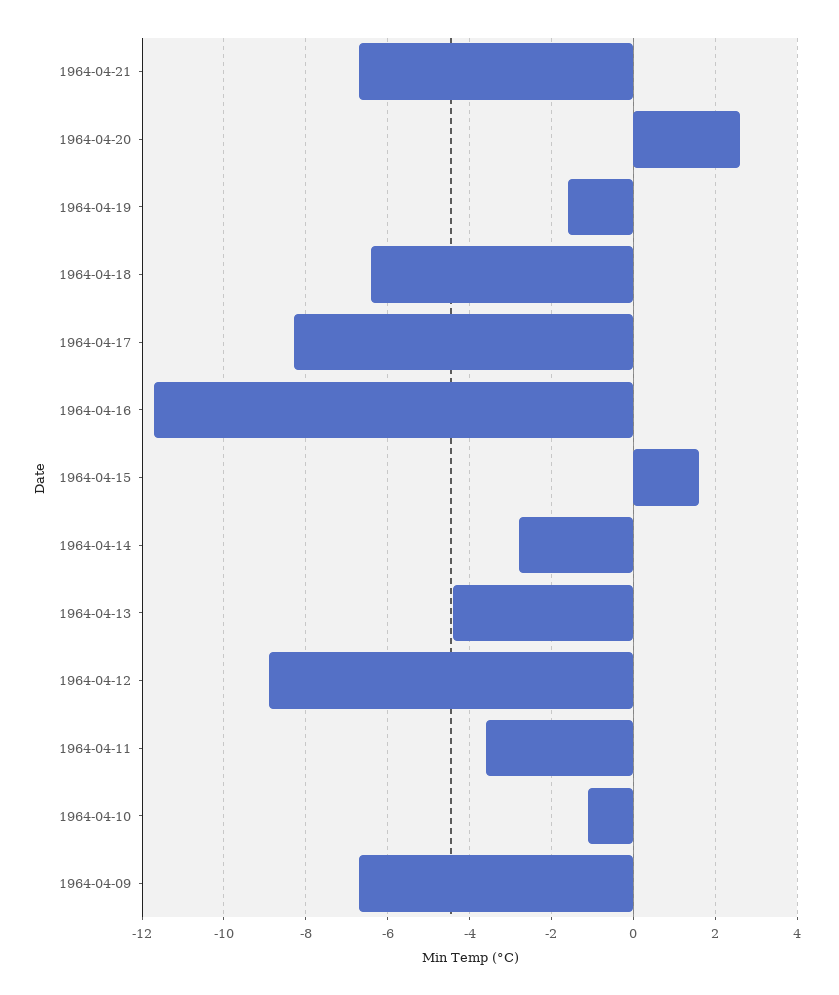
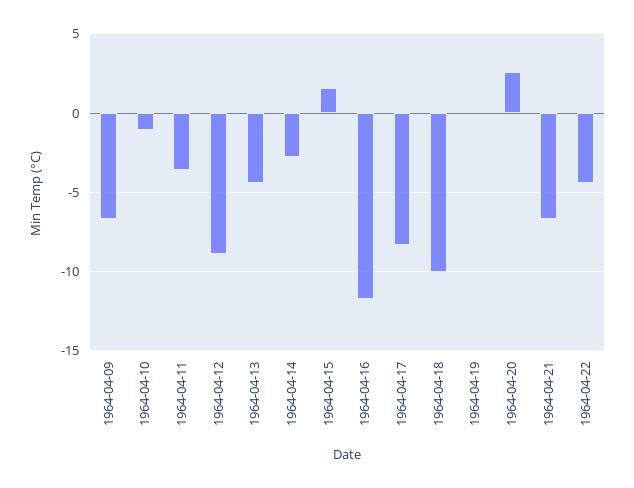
1964-04-19: -1.5 -> 0
1964-04-18: -6.5 -> -10
1964-04-22: none -> -4.5

